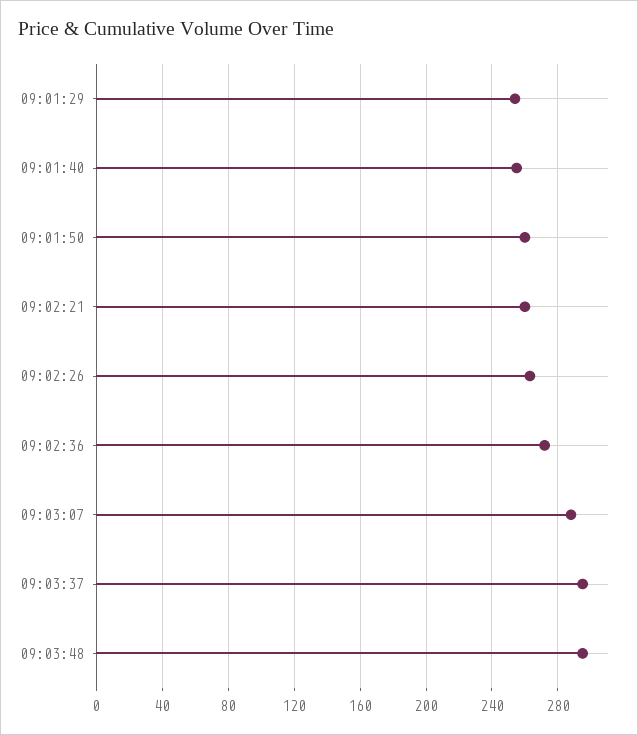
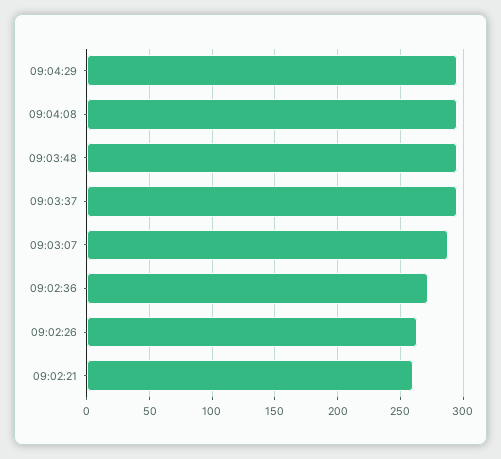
09:01:29: 255 -> none
09:01:40: 255 -> none
09:01:50: 260 -> none
09:04:29: none -> 295
09:04:08: none -> 295

